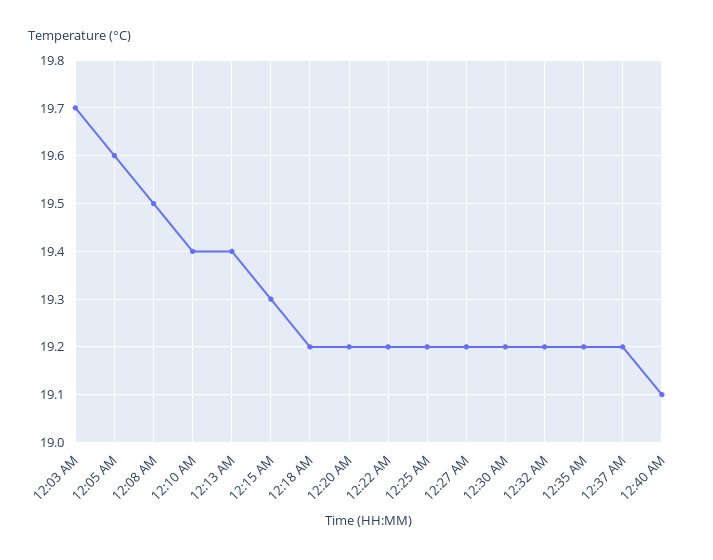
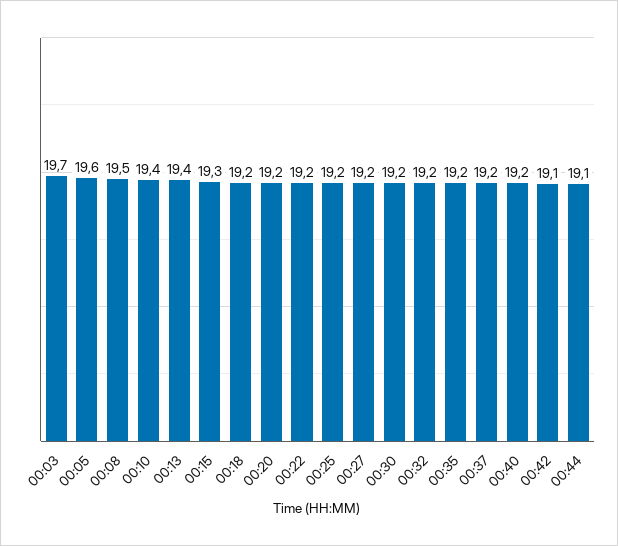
12:40 AM: 19.1 -> 19.2
00:42: none -> 19.1
00:44: none -> 19.1

